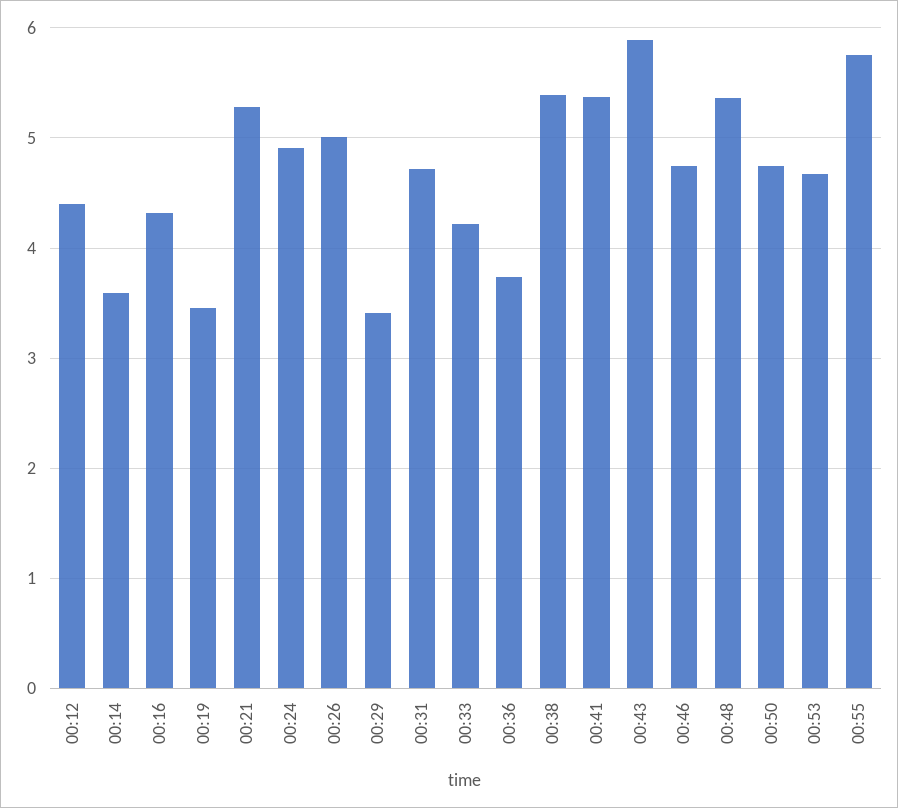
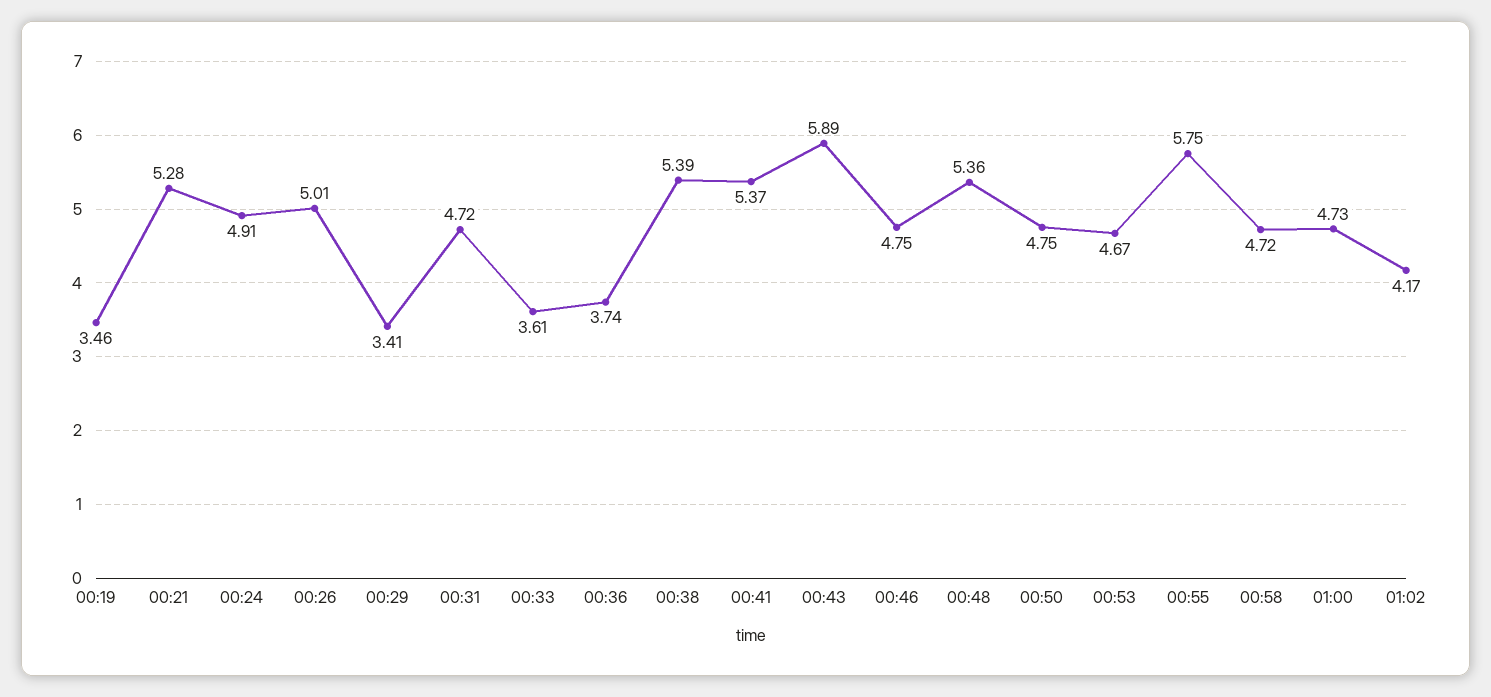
00:12: 4.4 -> none
00:14: 3.6 -> none
00:16: 4.3 -> none
00:33: 4.2 -> 3.61
00:58: none -> 4.72
01:00: none -> 4.73
01:02: none -> 4.17

